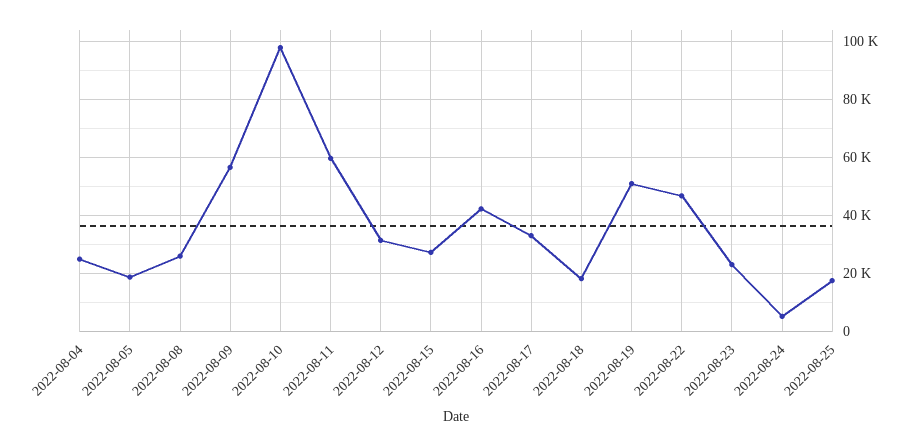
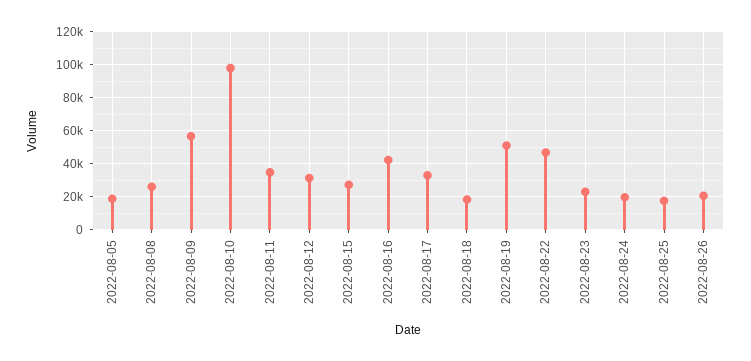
2022-08-04: 25000 -> none
2022-08-11: 60000 -> 35000
2022-08-24: 5000 -> 20000
2022-08-26: none -> 20000

